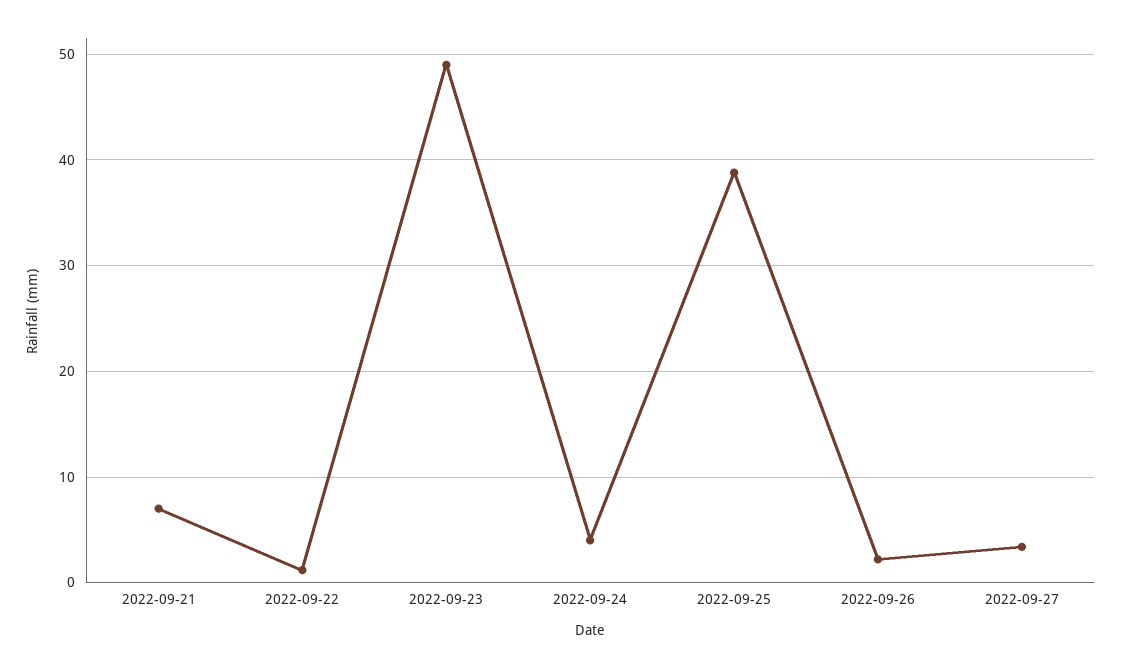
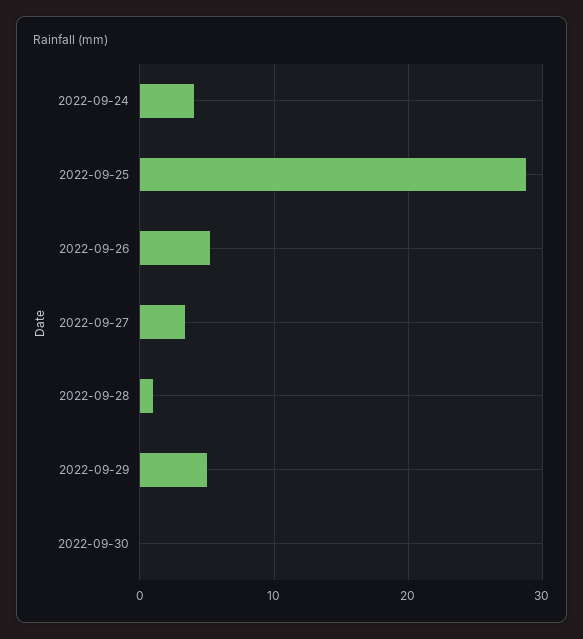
2022-09-21: 7 -> none
2022-09-22: 1 -> none
2022-09-23: 49 -> none
2022-09-25: 39 -> 29
2022-09-26: 2 -> 5
2022-09-28: none -> 1
2022-09-29: none -> 5
2022-09-30: none -> 0

